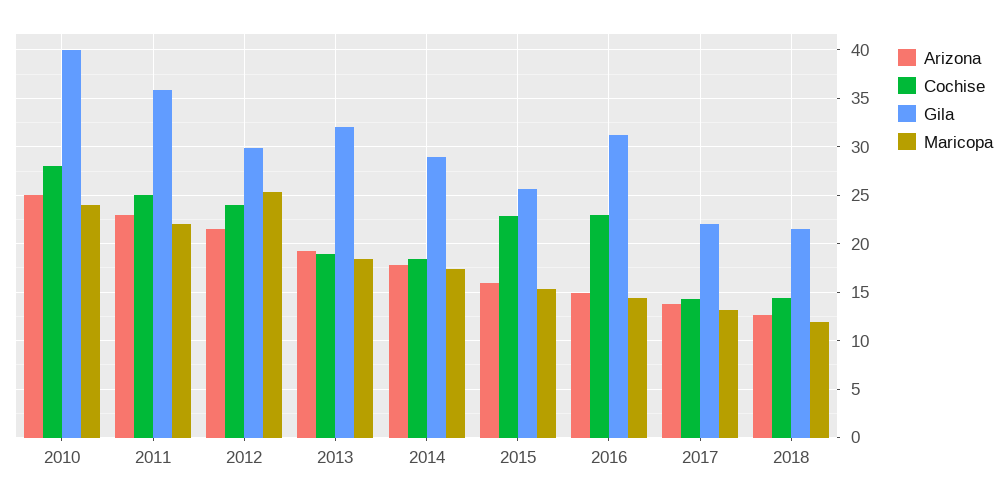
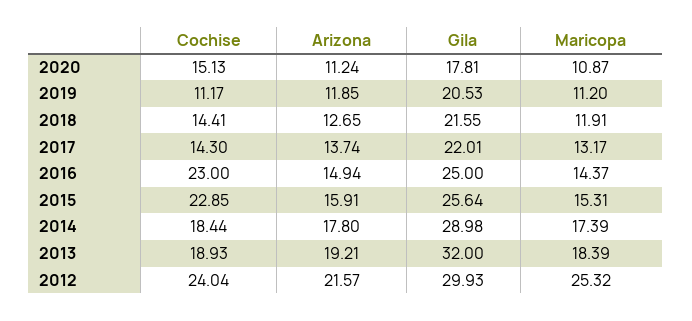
Arizona, 2010: 25 -> none
Cochise, 2010: 28 -> none
Gila, 2010: 40 -> none
Maricopa, 2010: 24 -> none
Arizona, 2011: 23 -> none
Cochise, 2011: 25 -> none
Gila, 2011: 36 -> none
Maricopa, 2011: 22 -> none
Gila, 2016: 31 -> 25
Cochise, 2020: none -> 15.13
Arizona, 2020: none -> 11.24
Gila, 2020: none -> 17.81
Maricopa, 2020: none -> 10.87
Cochise, 2019: none -> 11.17
Arizona, 2019: none -> 11.85
Gila, 2019: none -> 20.53
Maricopa, 2019: none -> 11.2

